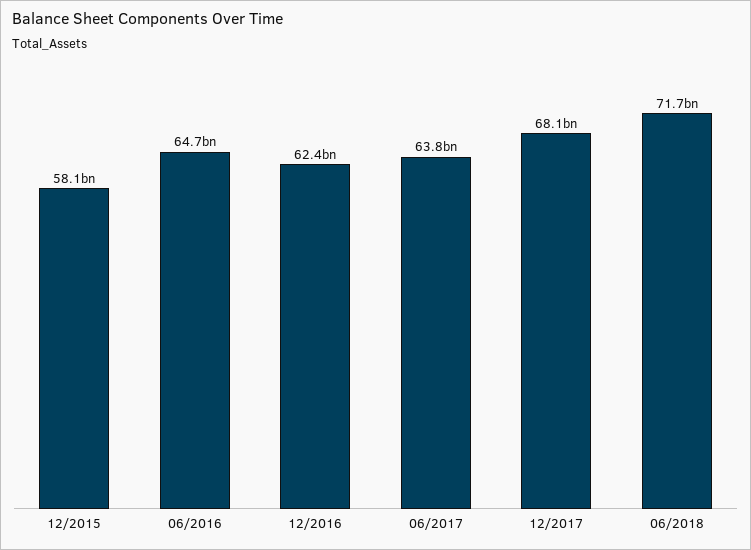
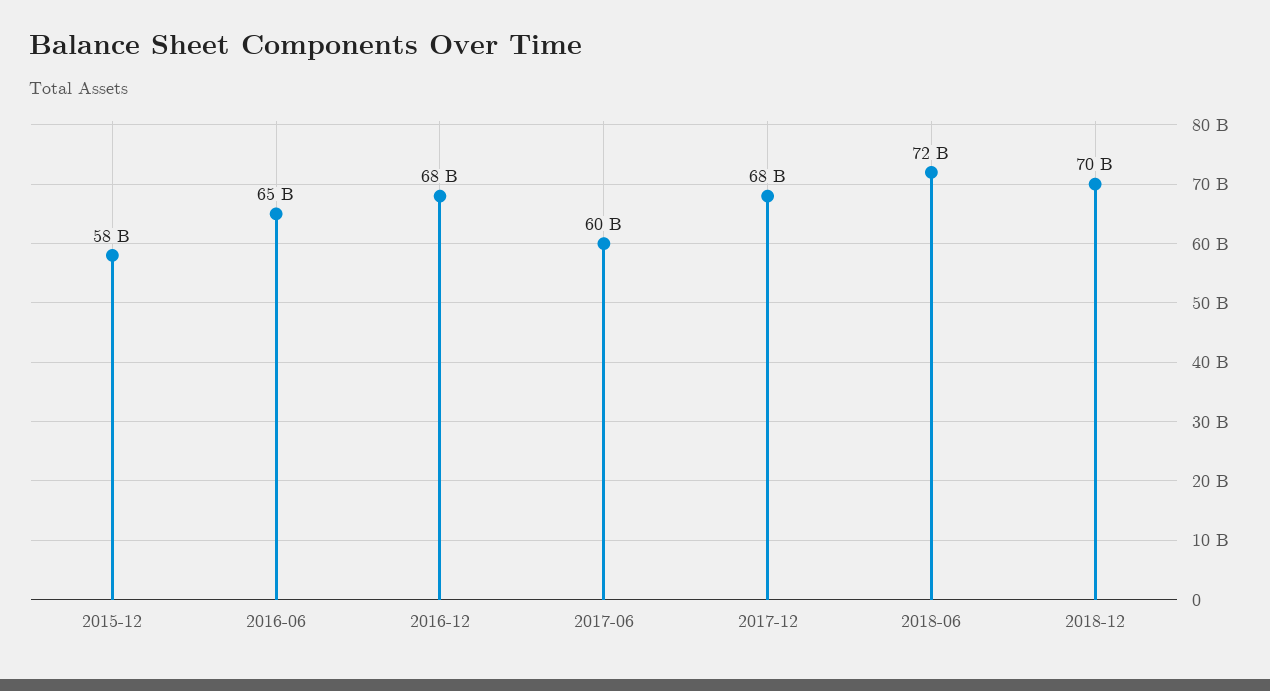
12/2016: 62400000000 -> 68000000000
06/2017: 63800000000 -> 60000000000
2018-12: none -> 70000000000

